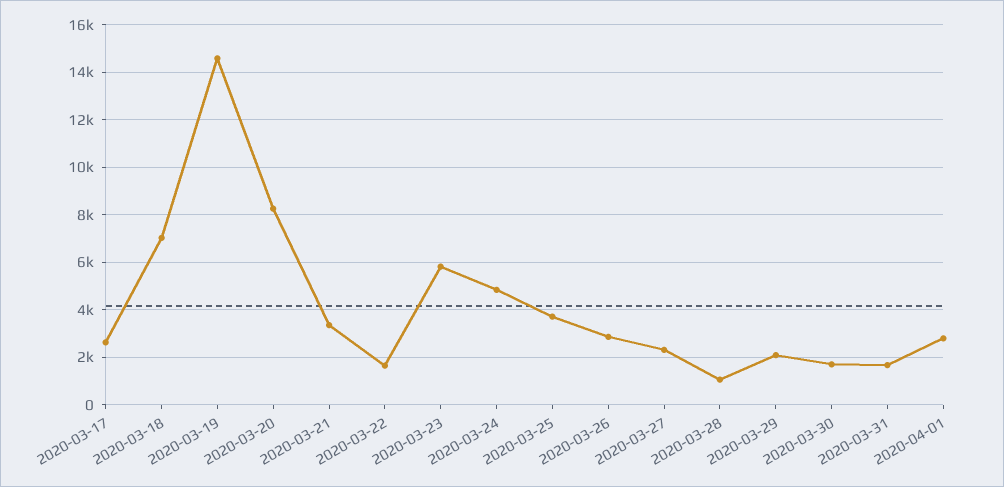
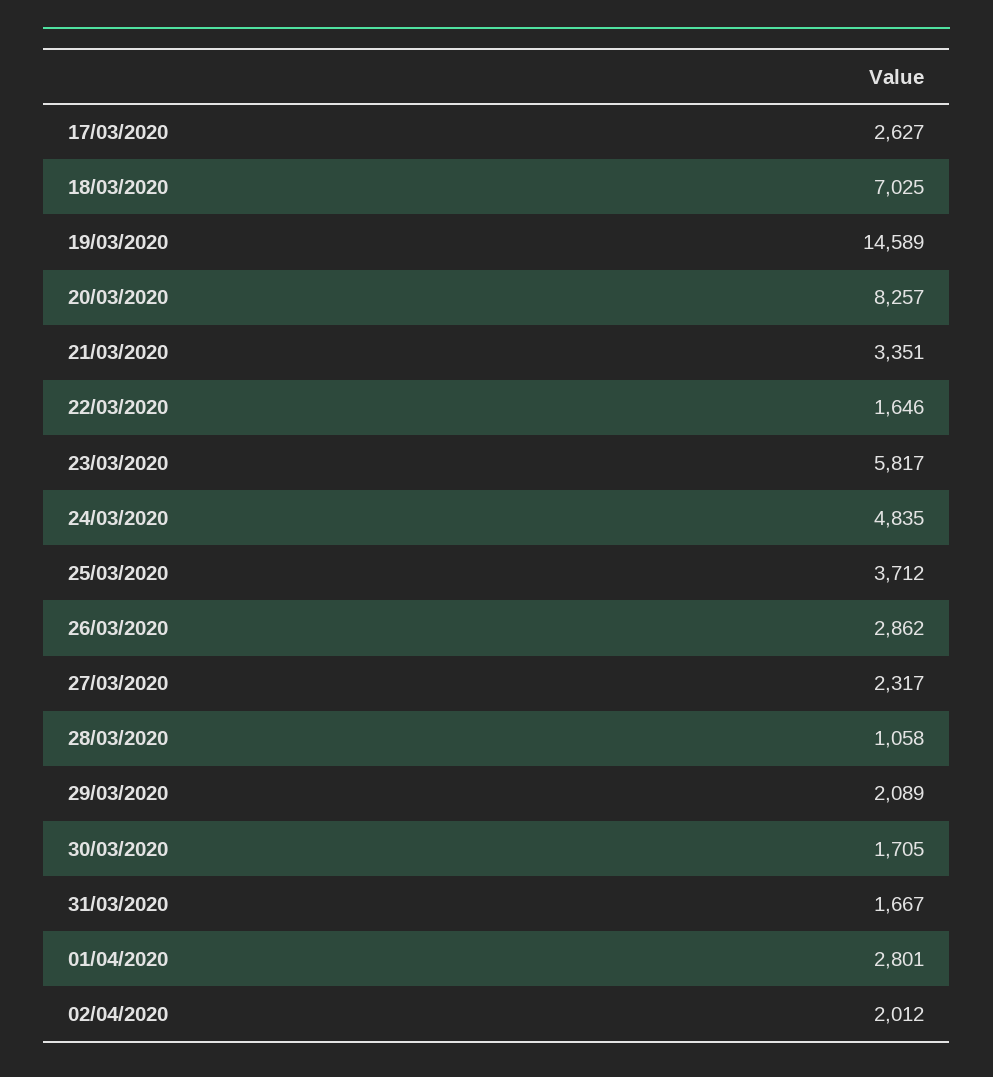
02/04/2020: none -> 2012

